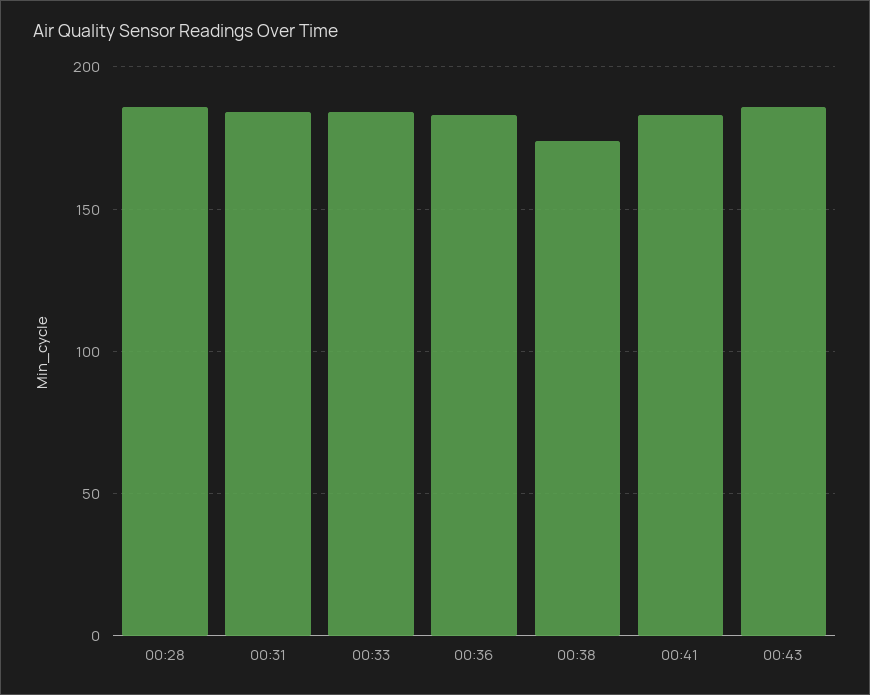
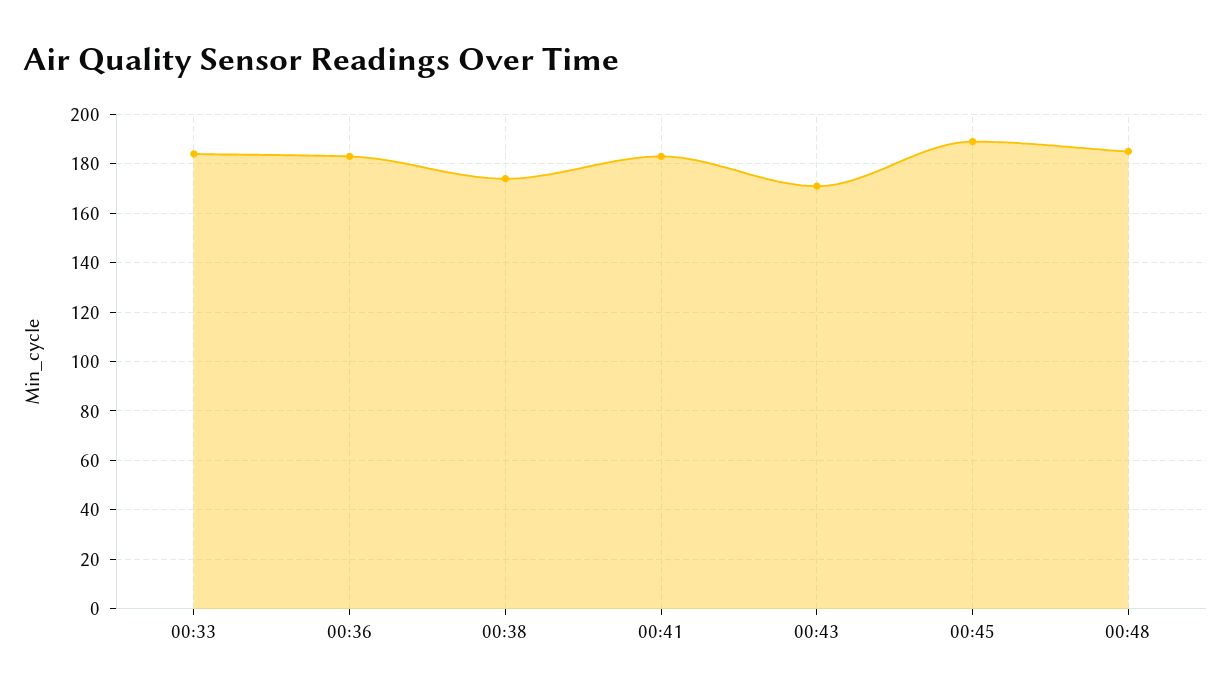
00:28: 185 -> none
00:31: 185 -> none
00:43: 185 -> 170
00:45: none -> 190
00:48: none -> 185

